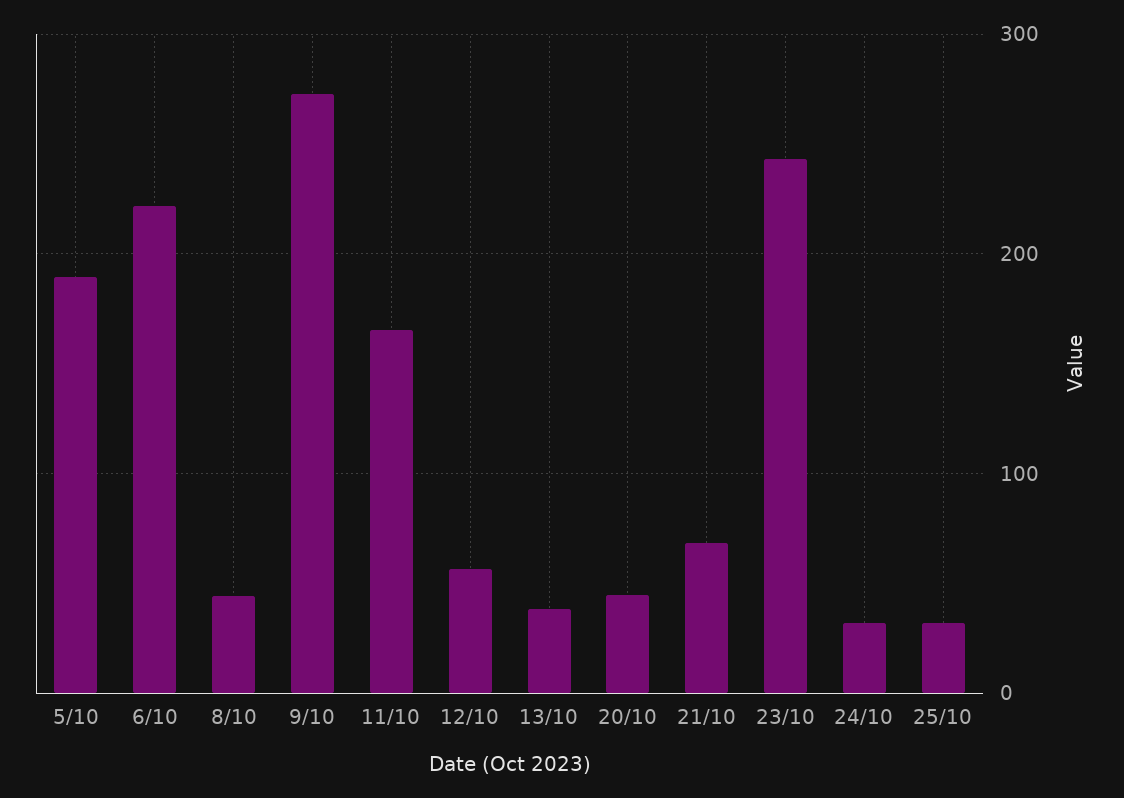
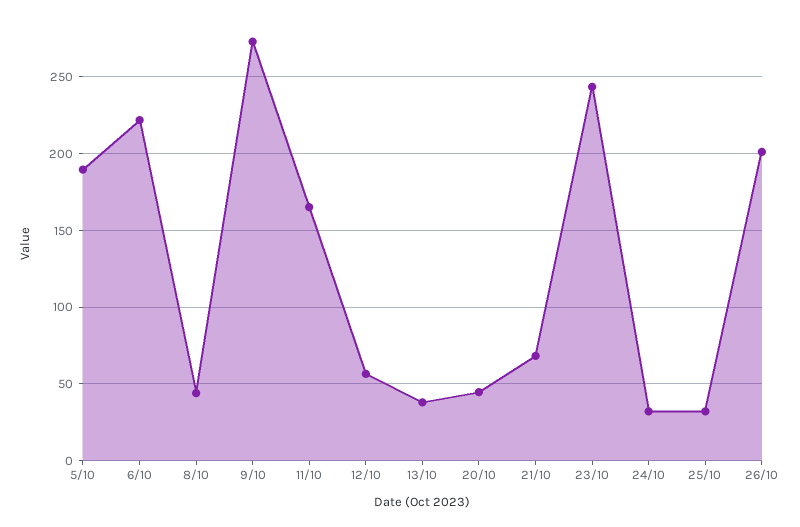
26/10: none -> 200

